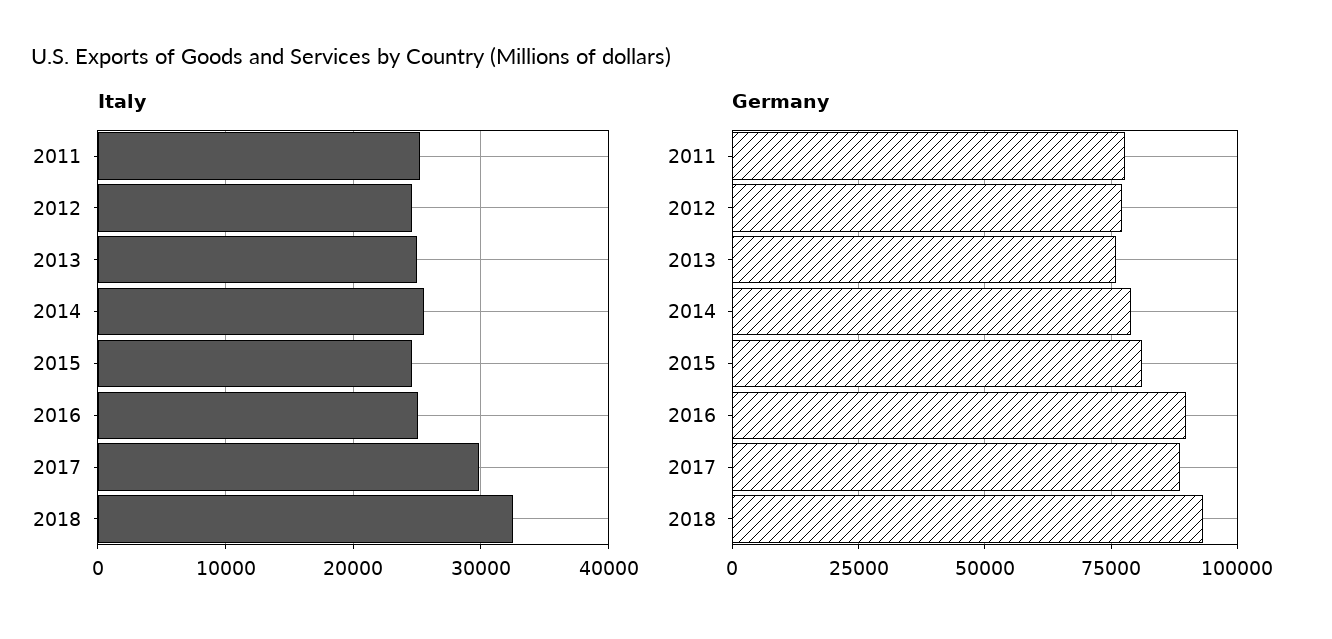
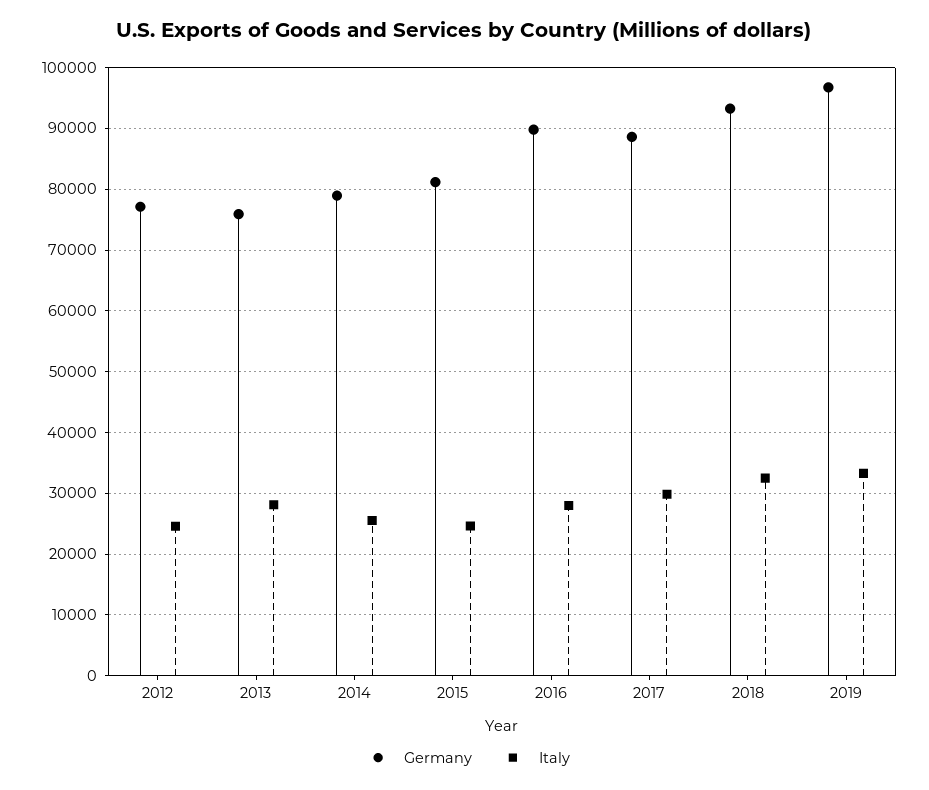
Italy, 2011: 25000 -> none
Italy, 2013: 25000 -> 28000
Italy, 2016: 25000 -> 28000
Germany, 2011: 77500 -> none
Germany, 2019: none -> 97000
Italy, 2019: none -> 33000

